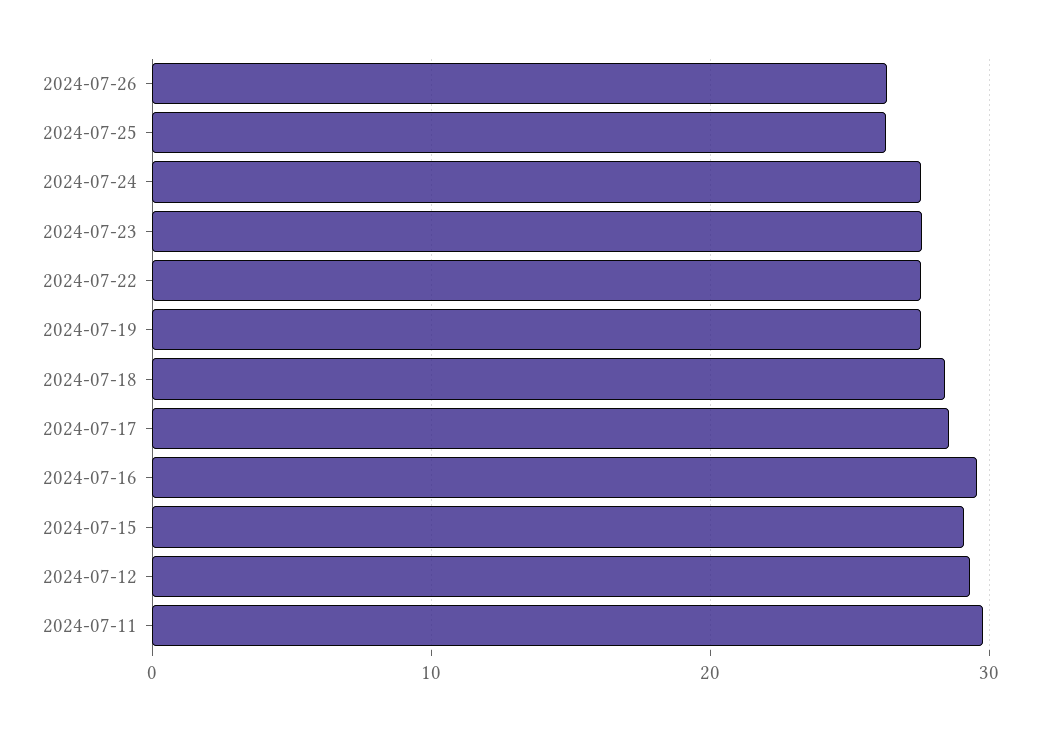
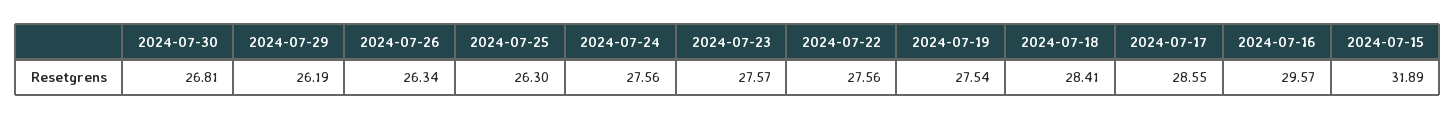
2024-07-15: 29 -> 31.89
2024-07-12: 29 -> none
2024-07-11: 30 -> none
2024-07-30: none -> 26.81
2024-07-29: none -> 26.19

